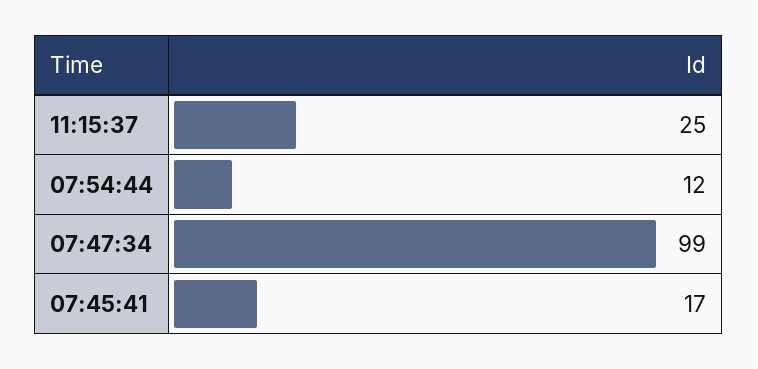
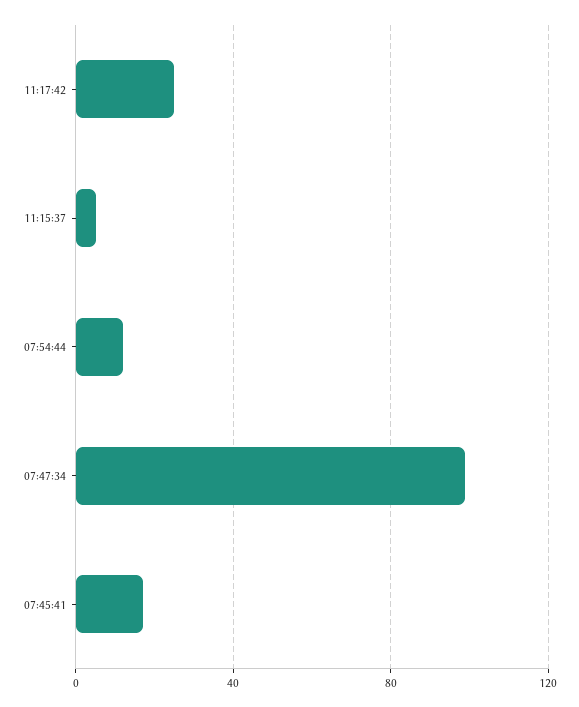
11:15:37: 25 -> 5
11:17:42: none -> 25

